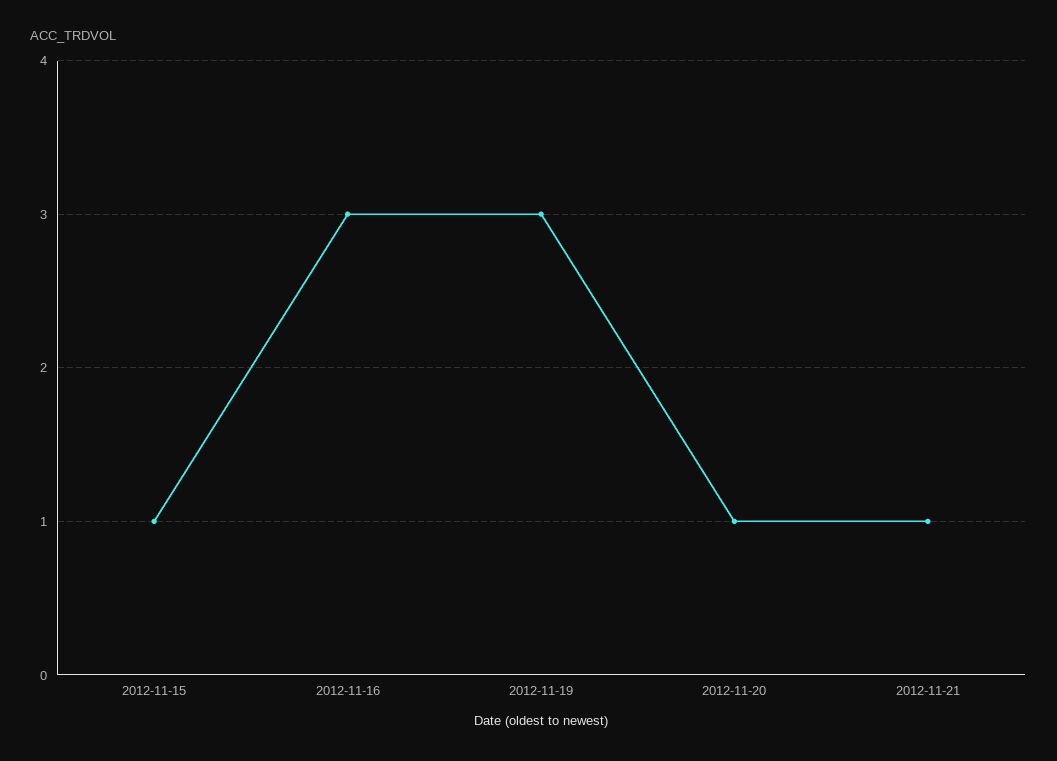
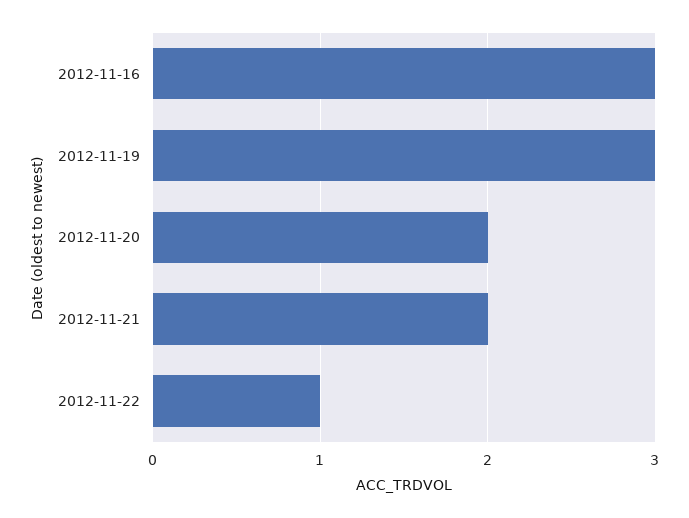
2012-11-15: 1 -> none
2012-11-20: 1 -> 2
2012-11-21: 1 -> 2
2012-11-22: none -> 1

